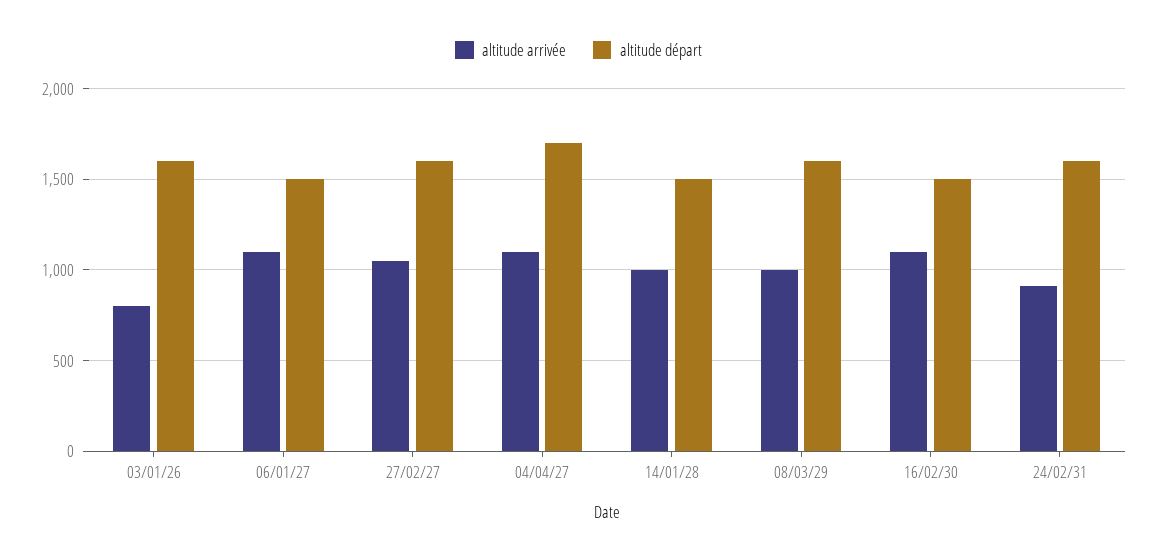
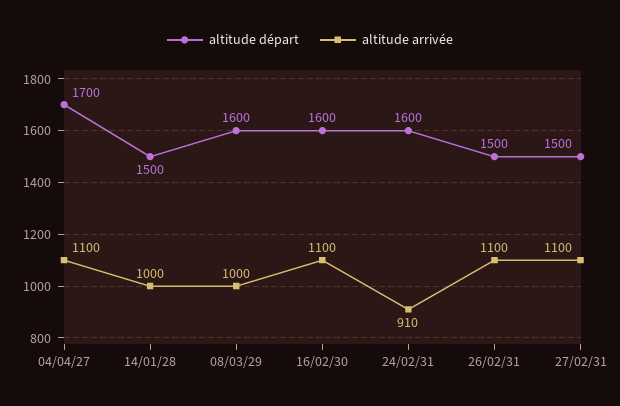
altitude arrivée, 03/01/26: 800 -> none
altitude départ, 03/01/26: 1600 -> none
altitude arrivée, 06/01/27: 1100 -> none
altitude départ, 06/01/27: 1500 -> none
altitude arrivée, 27/02/27: 1050 -> none
altitude départ, 27/02/27: 1600 -> none
altitude départ, 16/02/30: 1500 -> 1600
altitude départ, 26/02/31: none -> 1500
altitude arrivée, 26/02/31: none -> 1100
altitude départ, 27/02/31: none -> 1500
altitude arrivée, 27/02/31: none -> 1100

